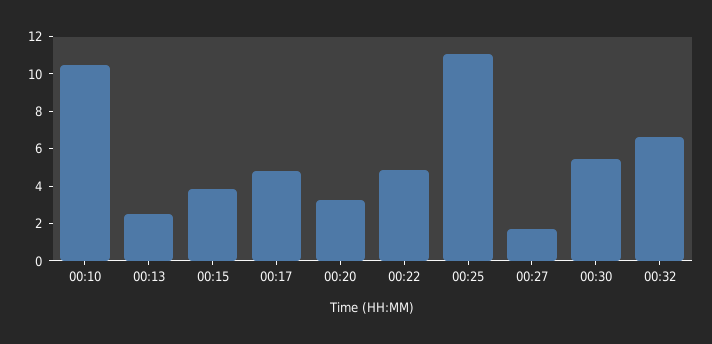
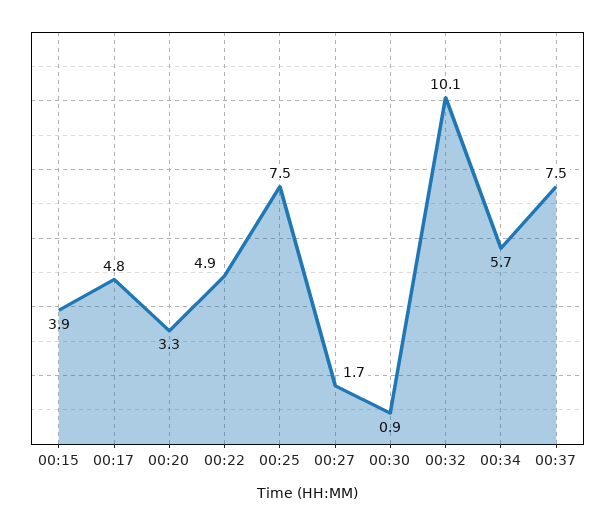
00:10: 10.5 -> none
00:13: 2.5 -> none
00:25: 11 -> 7.5
00:30: 5.5 -> 0.9
00:32: 6.5 -> 10.1
00:34: none -> 5.7
00:37: none -> 7.5

